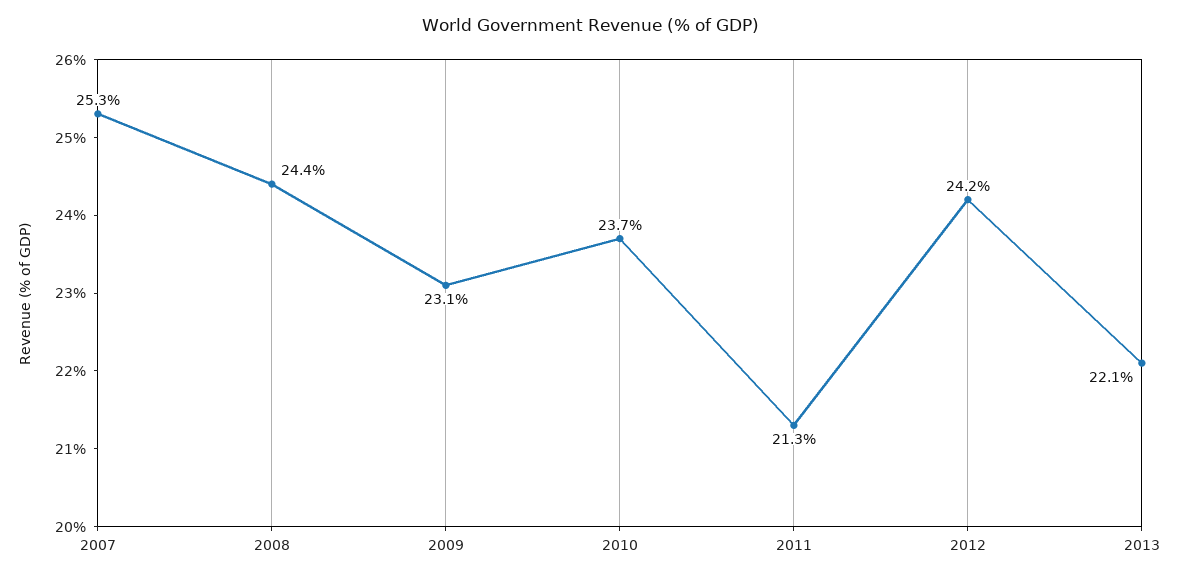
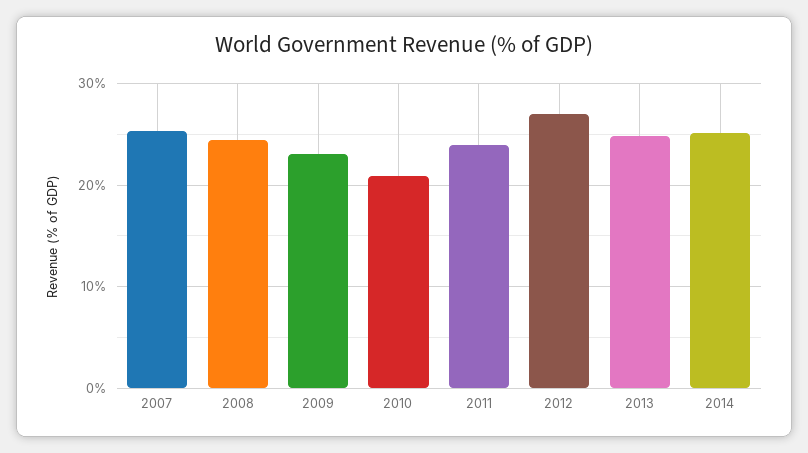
2010: 23.7 -> 21
2011: 21.3 -> 24
2012: 24.2 -> 27
2013: 22.1 -> 25
2014: none -> 25

